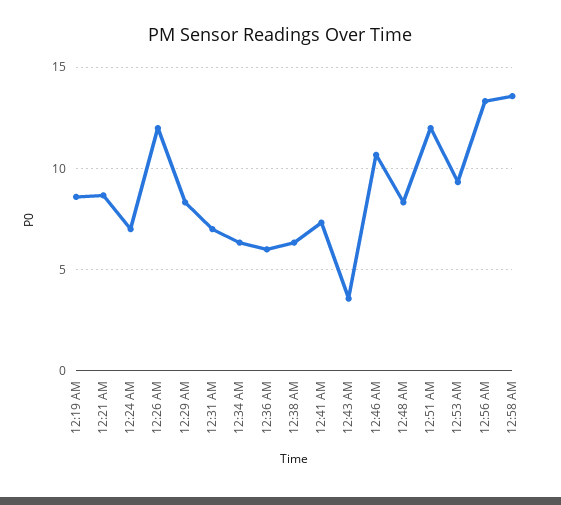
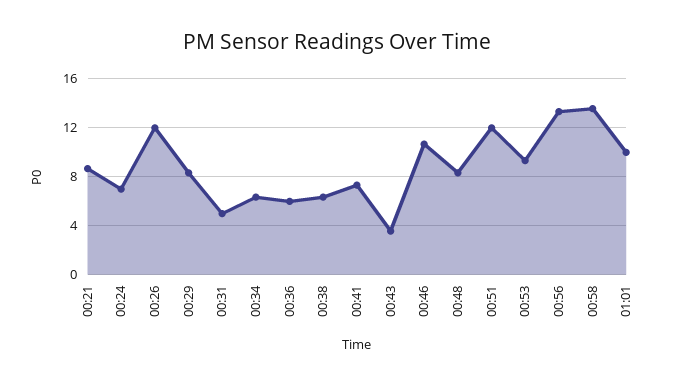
12:19 AM: 8.5 -> none
12:31 AM: 7 -> 5
01:01: none -> 10

